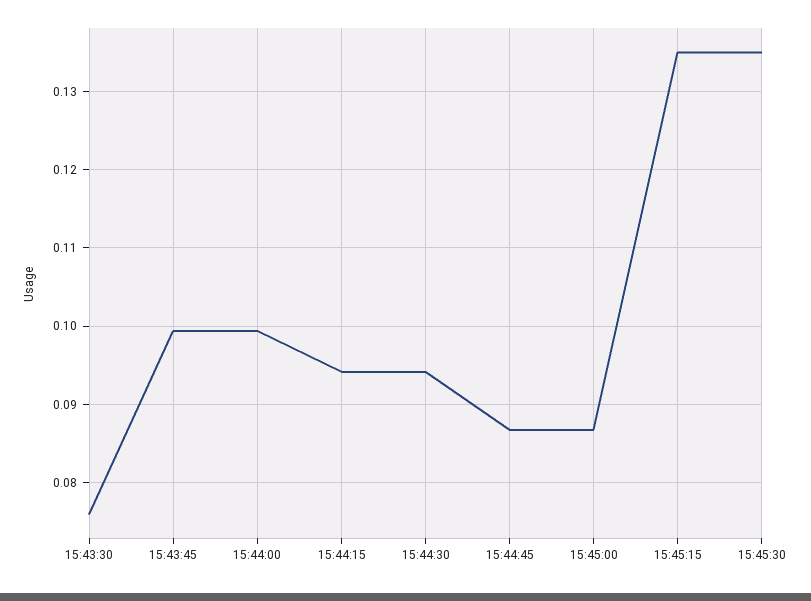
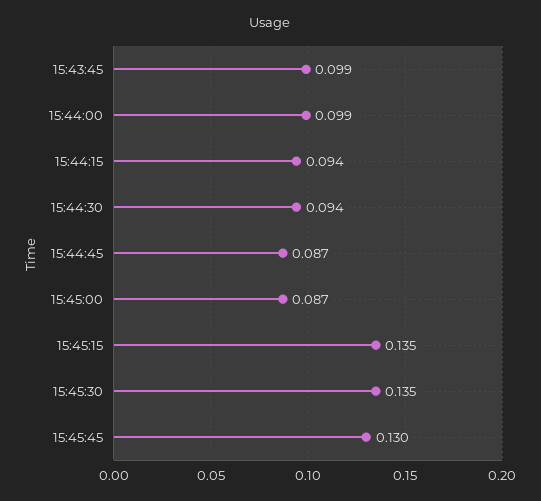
15:43:30: 0.076 -> none
15:45:45: none -> 0.13

